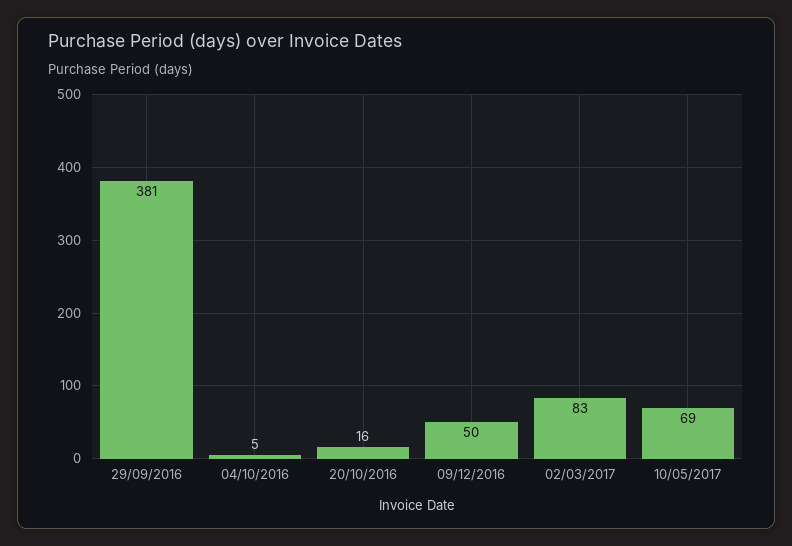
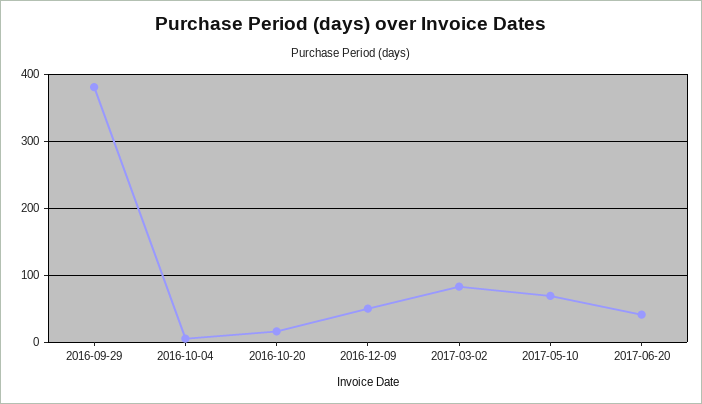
2017-06-20: none -> 40

